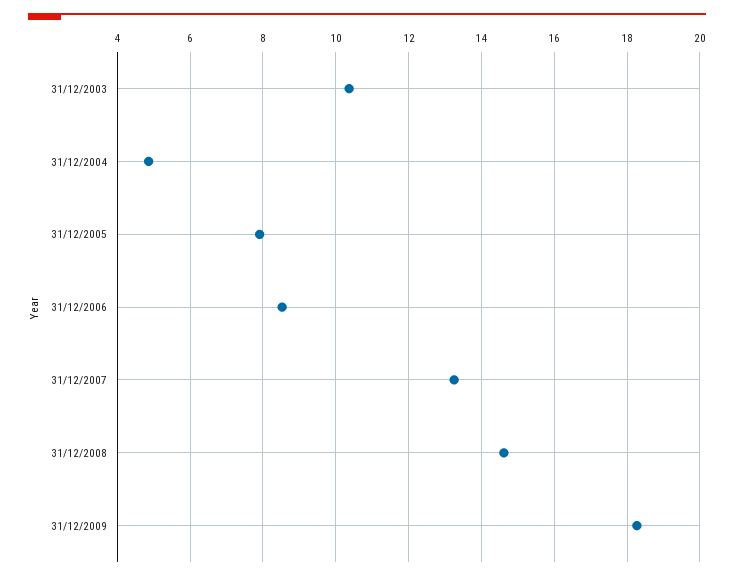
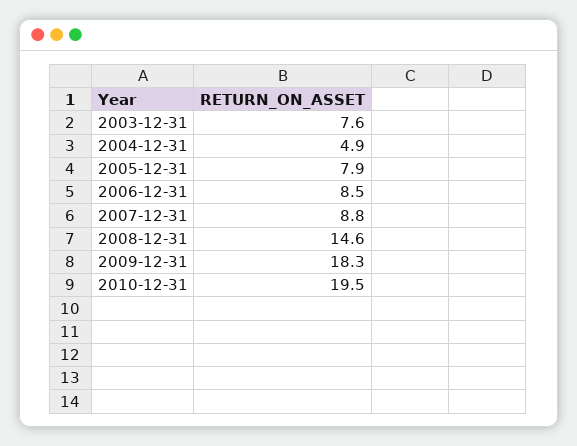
31/12/2003: 10.4 -> 7.6
31/12/2007: 13.2 -> 8.8
2010-12-31: none -> 19.5

